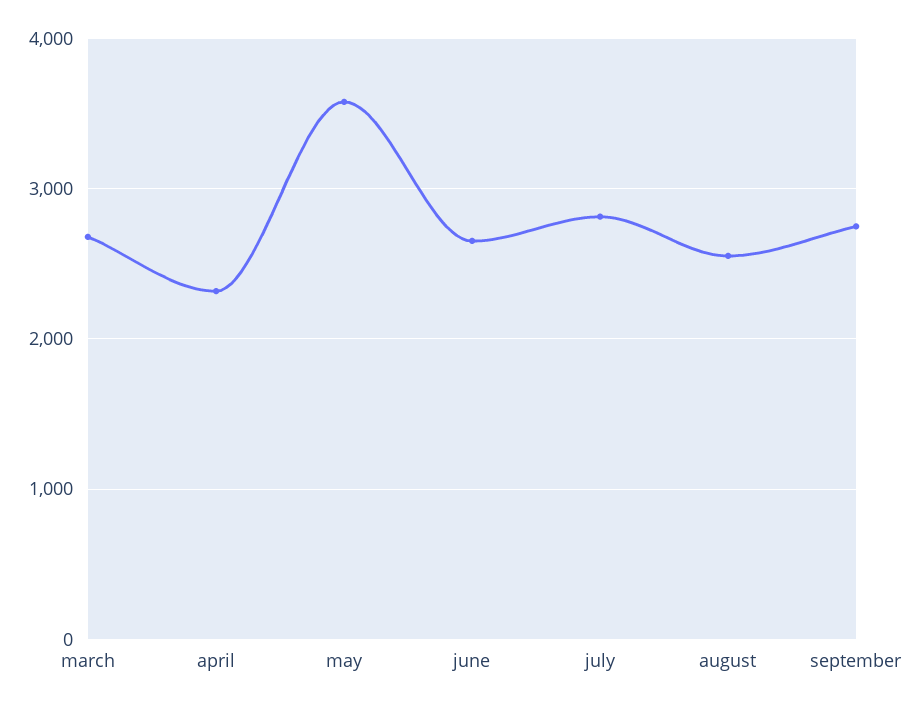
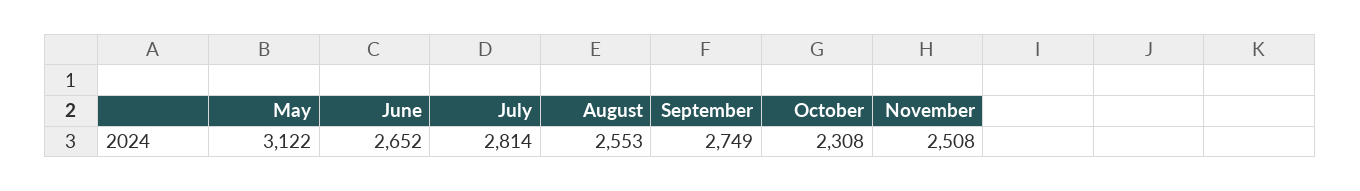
march: 2700 -> none
april: 2300 -> none
may: 3600 -> 3122
October: none -> 2308
November: none -> 2508

